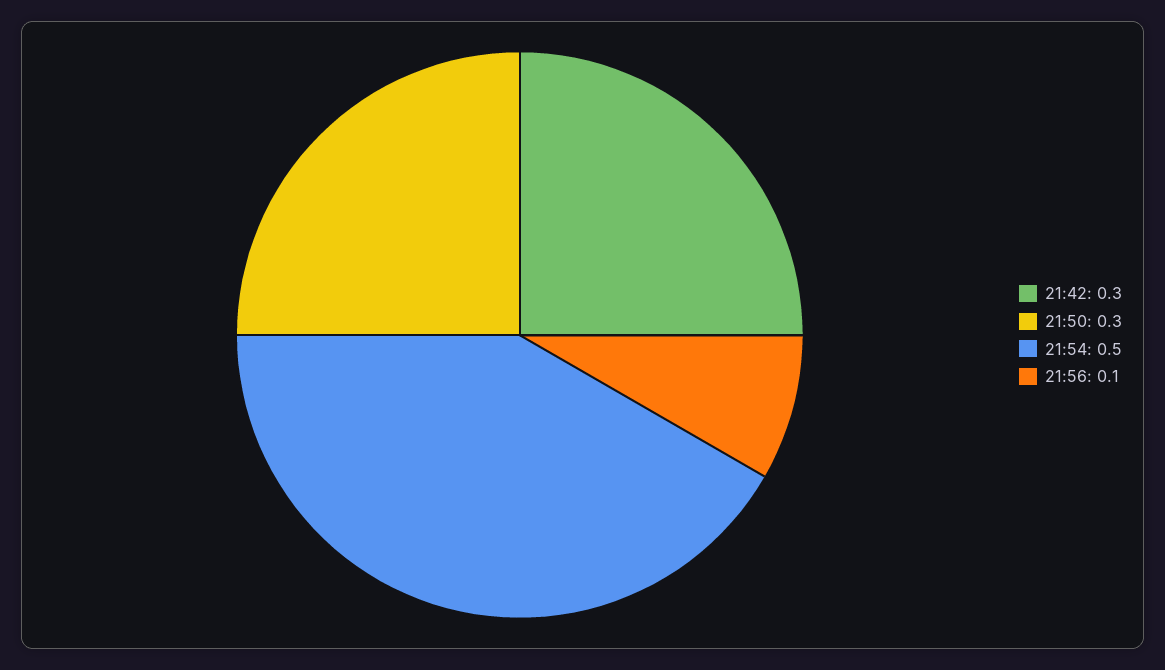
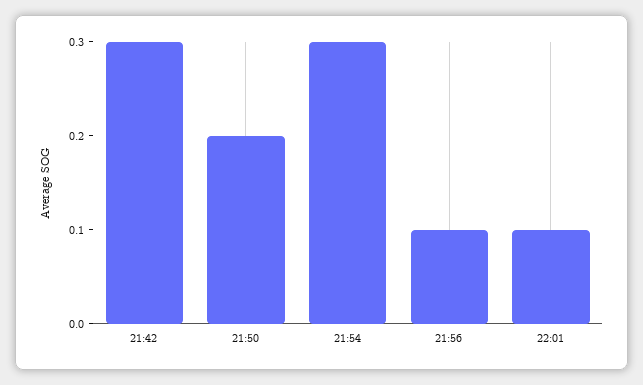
21:50: 0.3 -> 0.2
21:54: 0.5 -> 0.3
22:01: none -> 0.1

